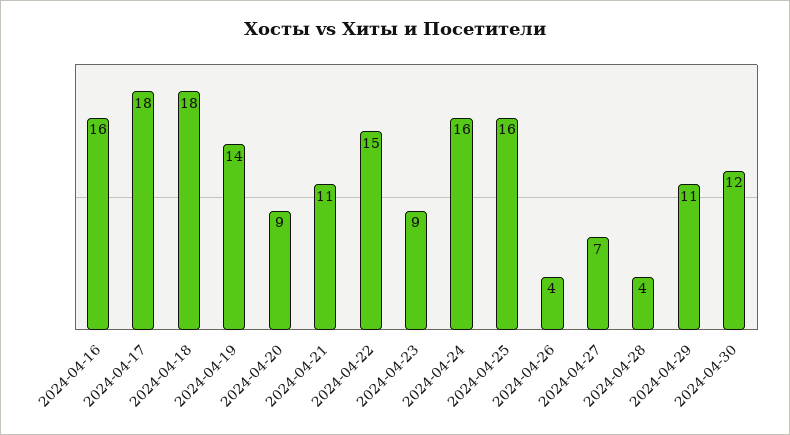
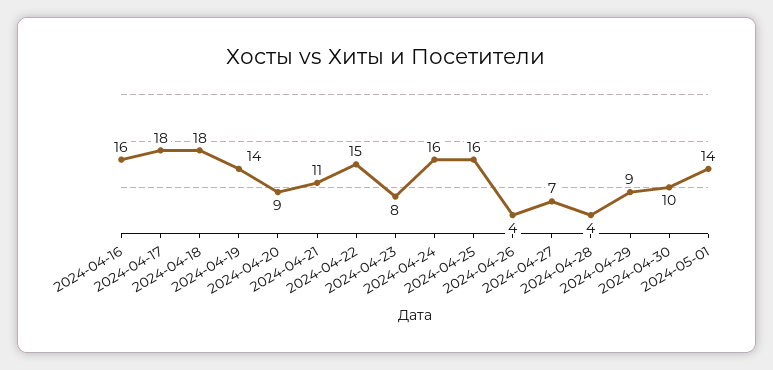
2024-04-23: 9 -> 8
2024-04-29: 11 -> 9
2024-04-30: 12 -> 10
2024-05-01: none -> 14

